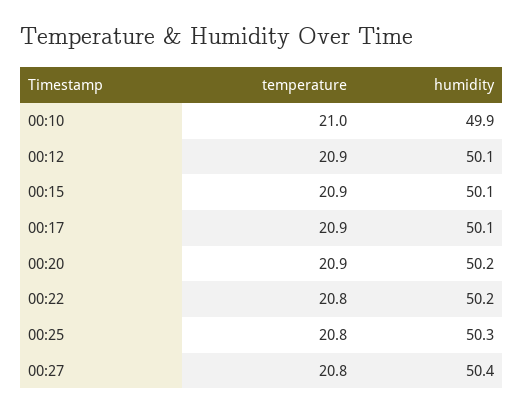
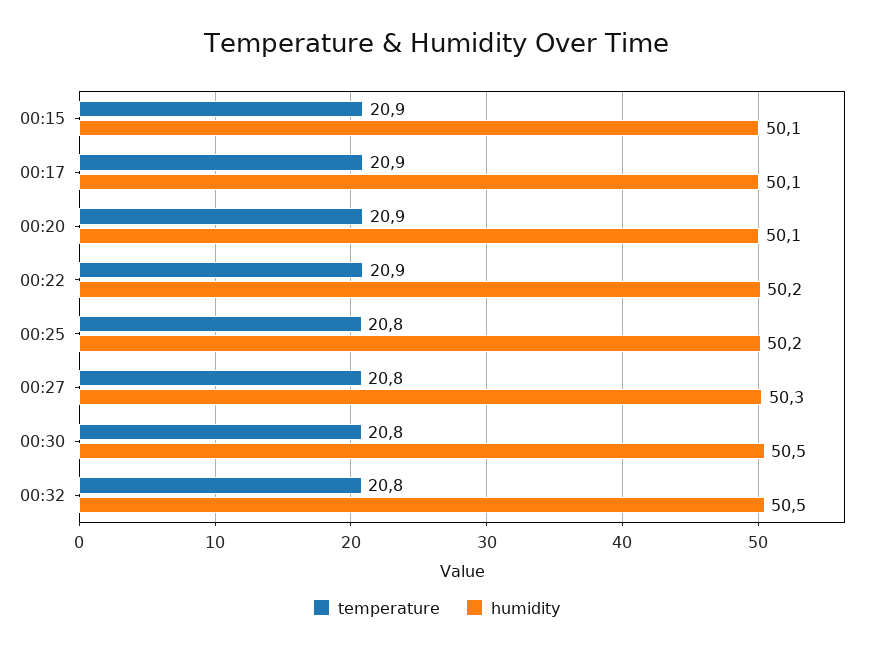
temperature, 00:10: 21 -> none
humidity, 00:10: 49.9 -> none
temperature, 00:12: 20.9 -> none
humidity, 00:12: 50.1 -> none
humidity, 00:20: 50.2 -> 50.1
temperature, 00:22: 20.8 -> 20.9
humidity, 00:25: 50.3 -> 50.2
humidity, 00:27: 50.4 -> 50.3
temperature, 00:30: none -> 20.8
humidity, 00:30: none -> 50.5
temperature, 00:32: none -> 20.8
humidity, 00:32: none -> 50.5

